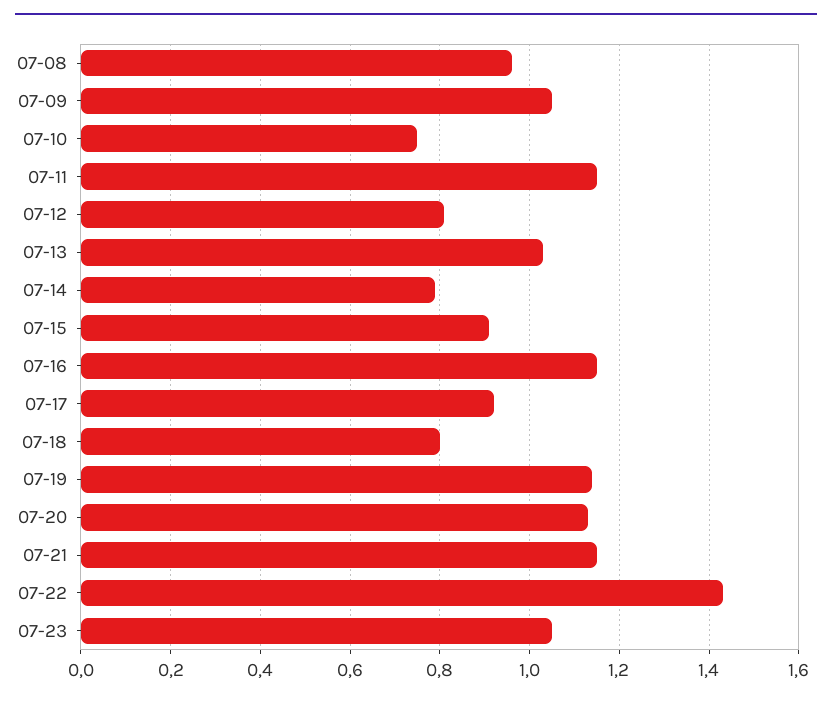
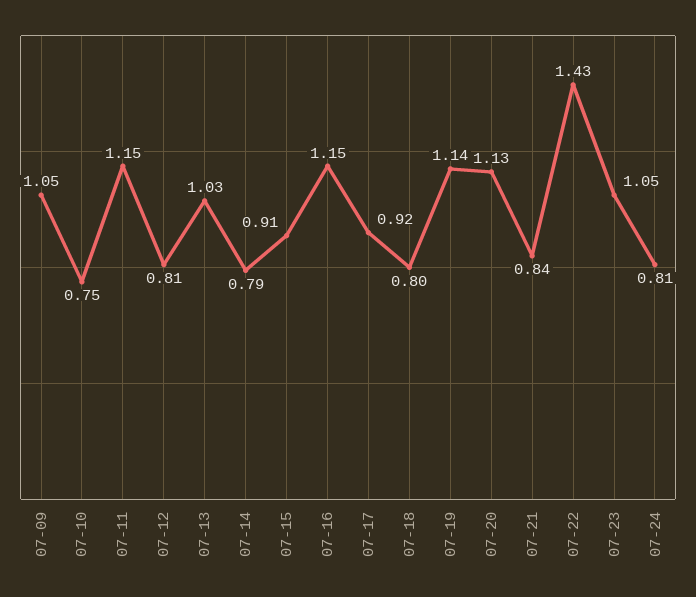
07-08: 0.95 -> none
07-21: 1.15 -> 0.84
07-24: none -> 0.81

